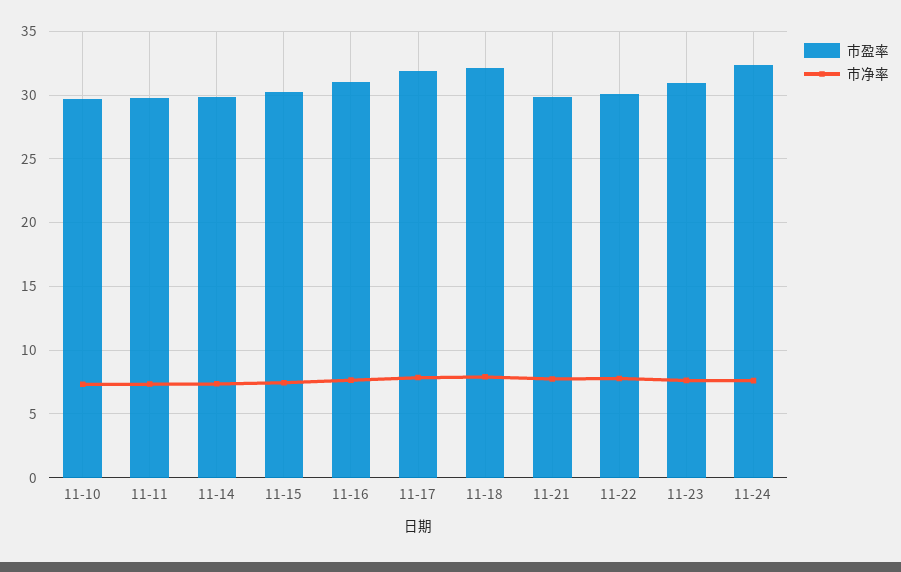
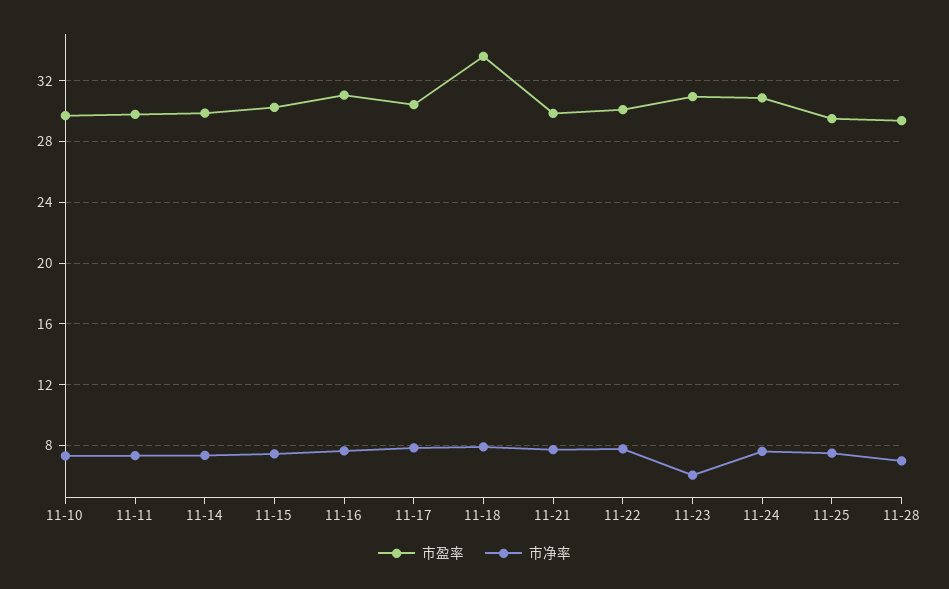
市盈率, 11-17: 32 -> 30.5
市盈率, 11-18: 32 -> 33.5
市净率, 11-23: 7.5 -> 6
市盈率, 11-24: 32.5 -> 31
市盈率, 11-25: none -> 29.5
市净率, 11-25: none -> 7.5
市盈率, 11-28: none -> 29.5
市净率, 11-28: none -> 7

